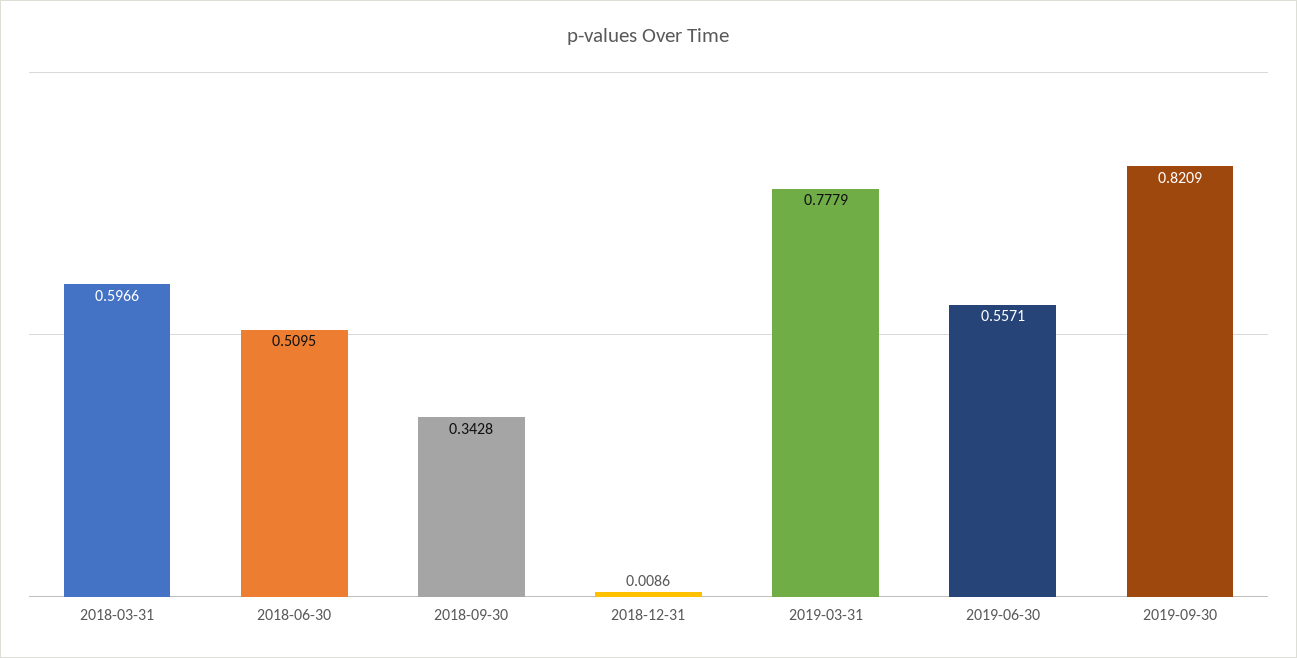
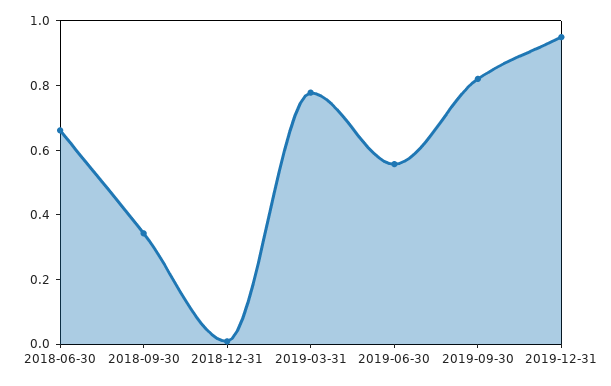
2018-03-31: 0.5966 -> none
2018-06-30: 0.5095 -> 0.65
2019-12-31: none -> 0.95

